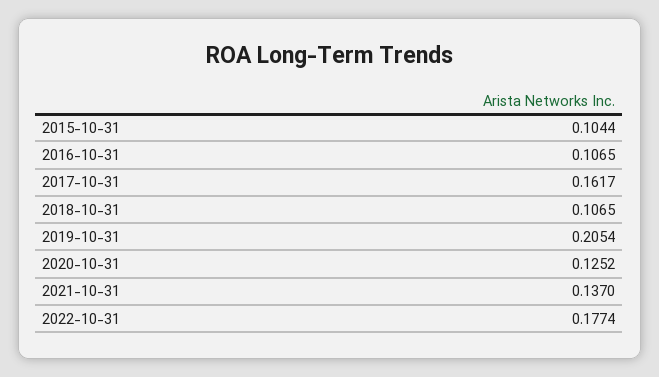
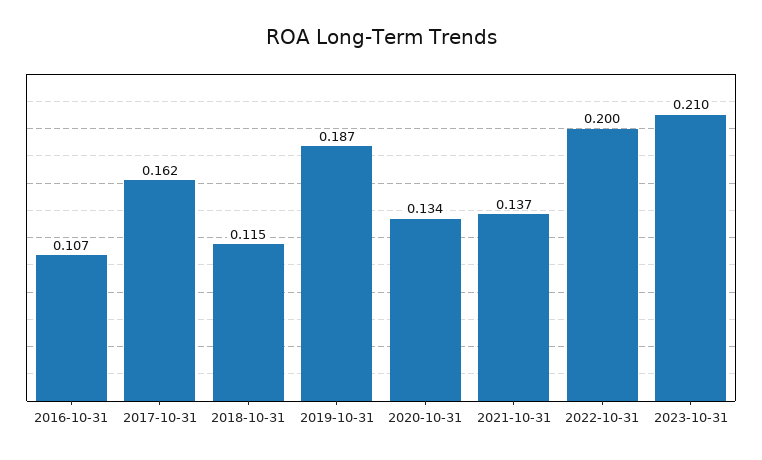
2015-10-31: 0.1044 -> none
2018-10-31: 0.1065 -> 0.115
2019-10-31: 0.2054 -> 0.187
2020-10-31: 0.1252 -> 0.134
2022-10-31: 0.1774 -> 0.2
2023-10-31: none -> 0.21

